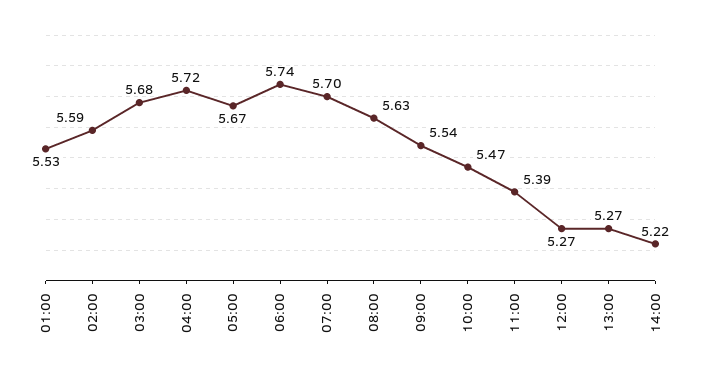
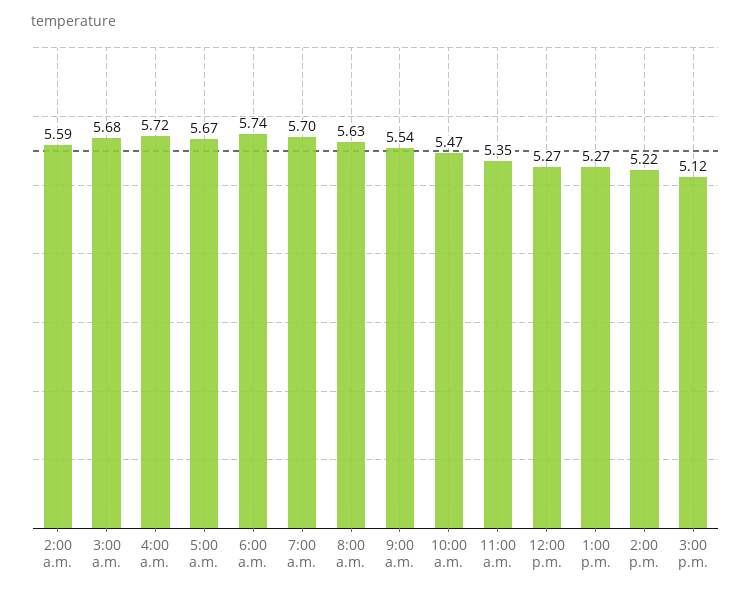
01:00: 5.53 -> none
11:00: 5.39 -> 5.35
3:00 p.m.: none -> 5.12

